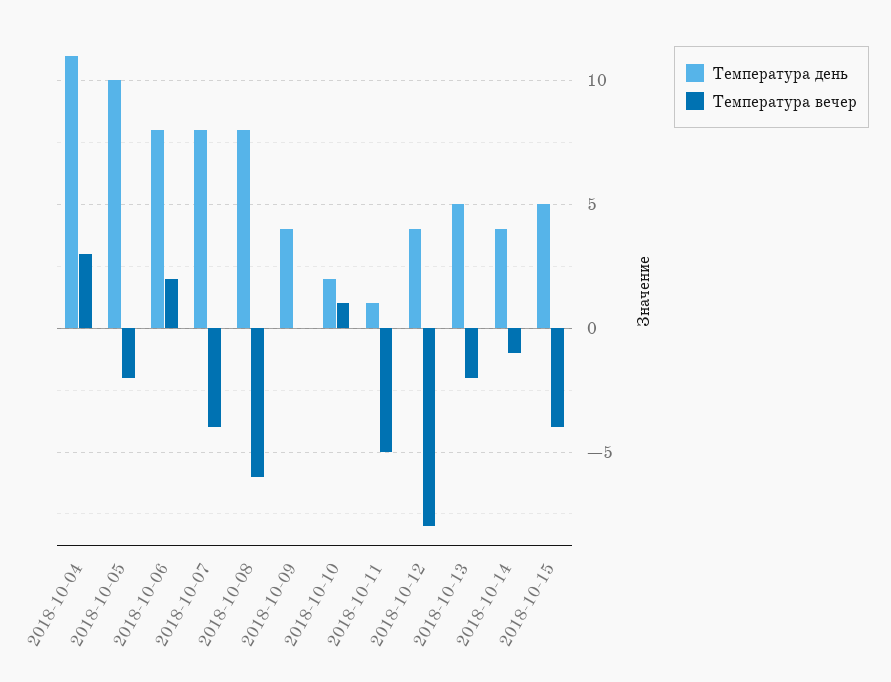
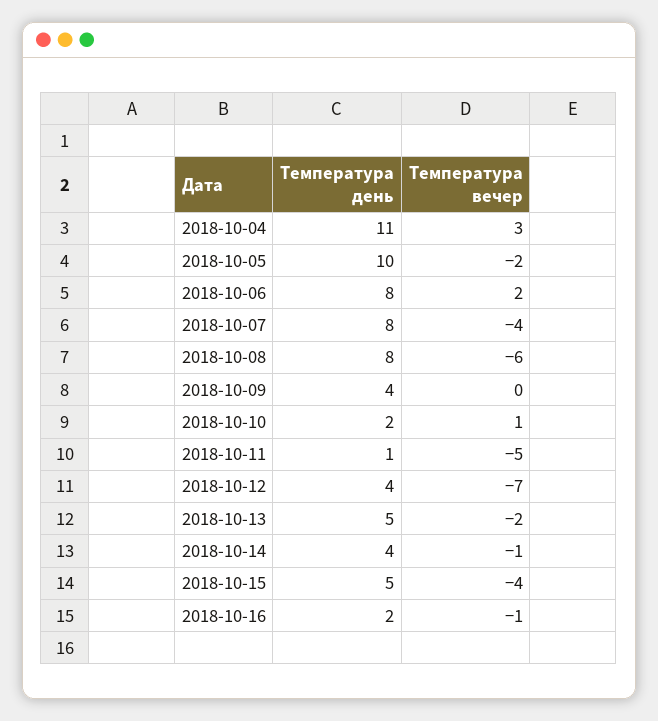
Температура вечер, 2018-10-12: -8 -> -7
Температура день, 2018-10-16: none -> 2
Температура вечер, 2018-10-16: none -> -1

